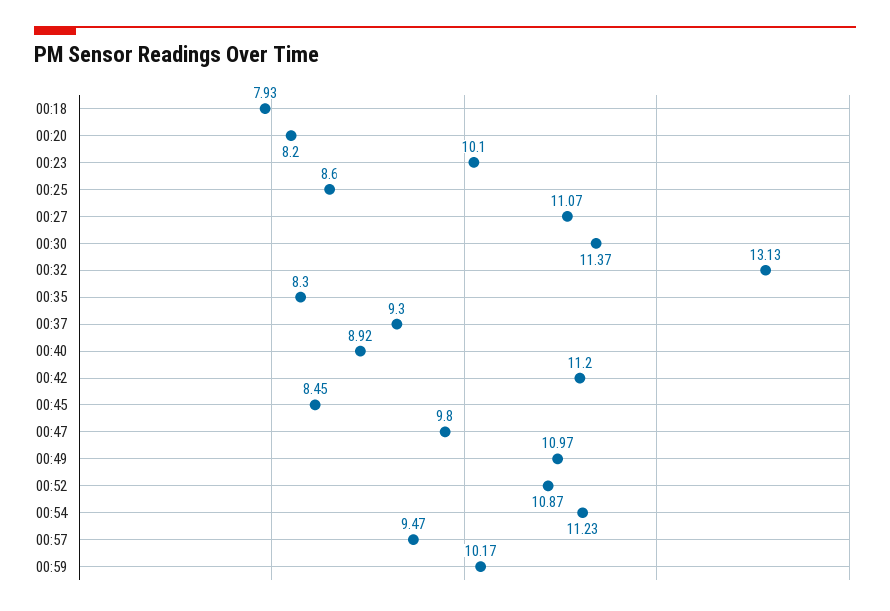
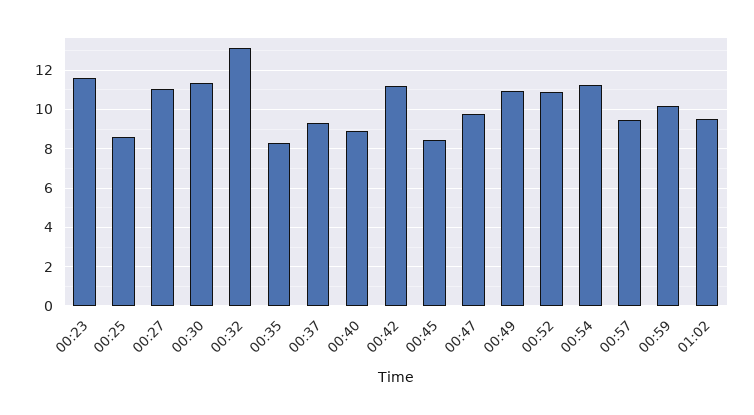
00:18: 7.93 -> none
00:20: 8.2 -> none
00:23: 10.1 -> 11.5
01:02: none -> 9.5

